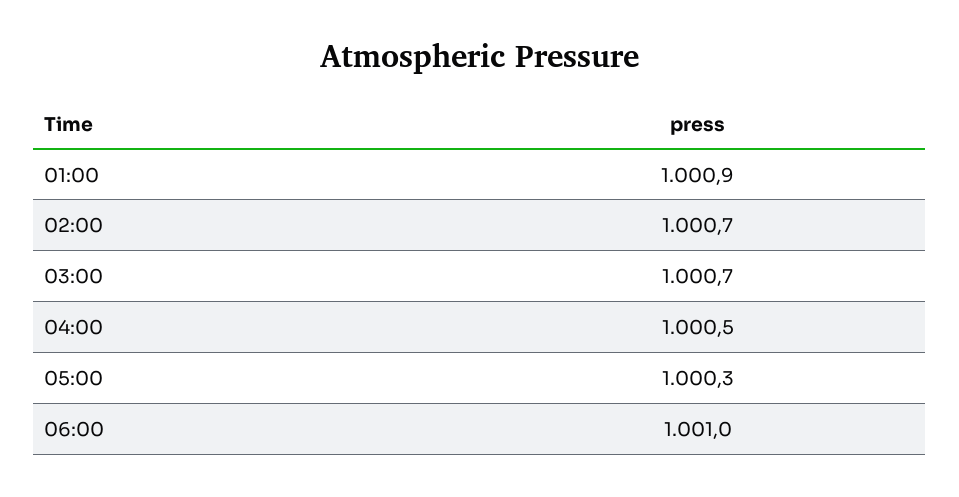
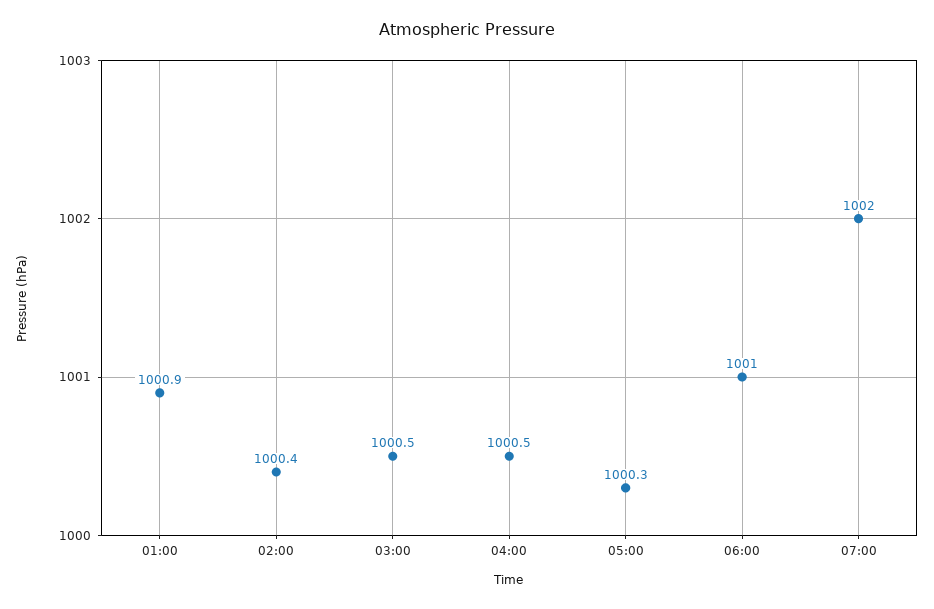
02:00: 1000.7 -> 1000.4
03:00: 1000.7 -> 1000.5
07:00: none -> 1002

